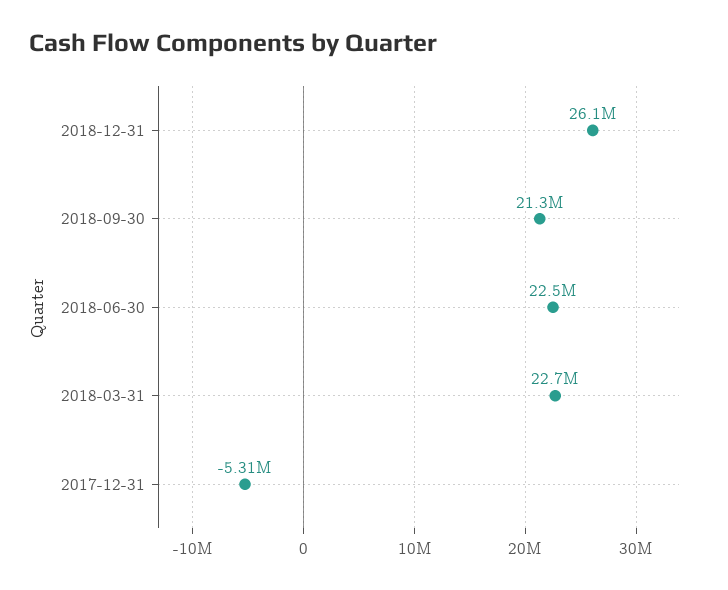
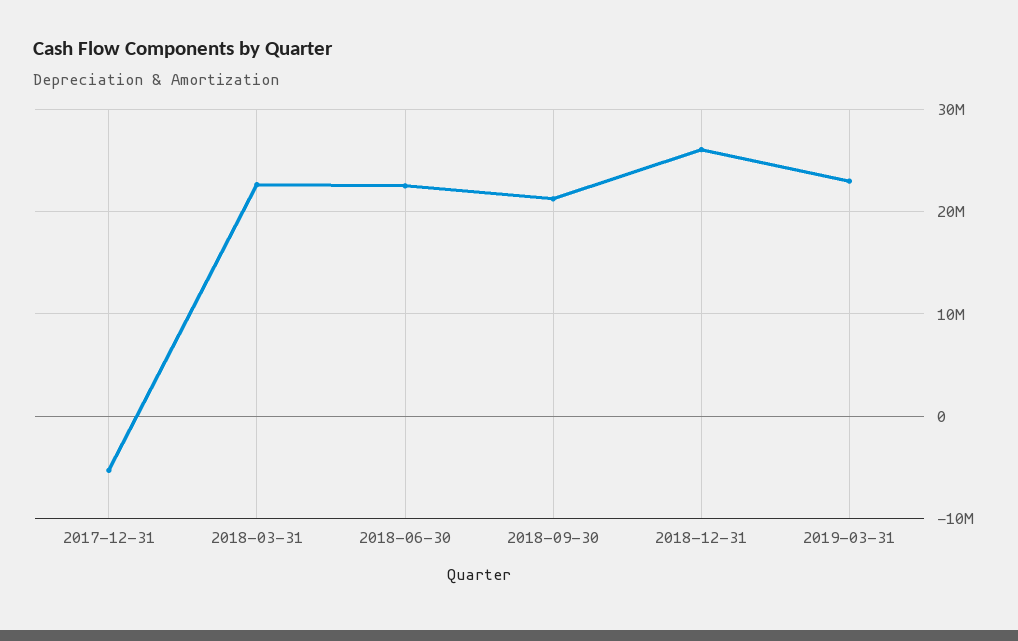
2019-03-31: none -> 23000000

